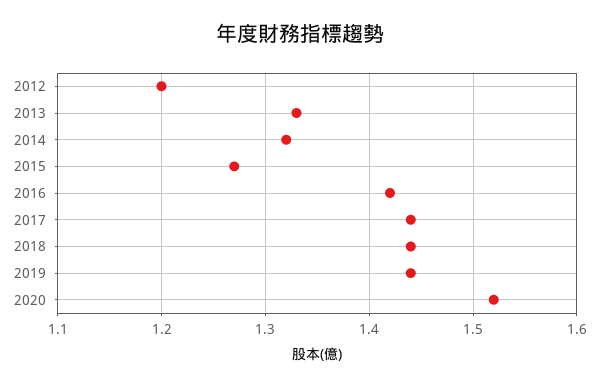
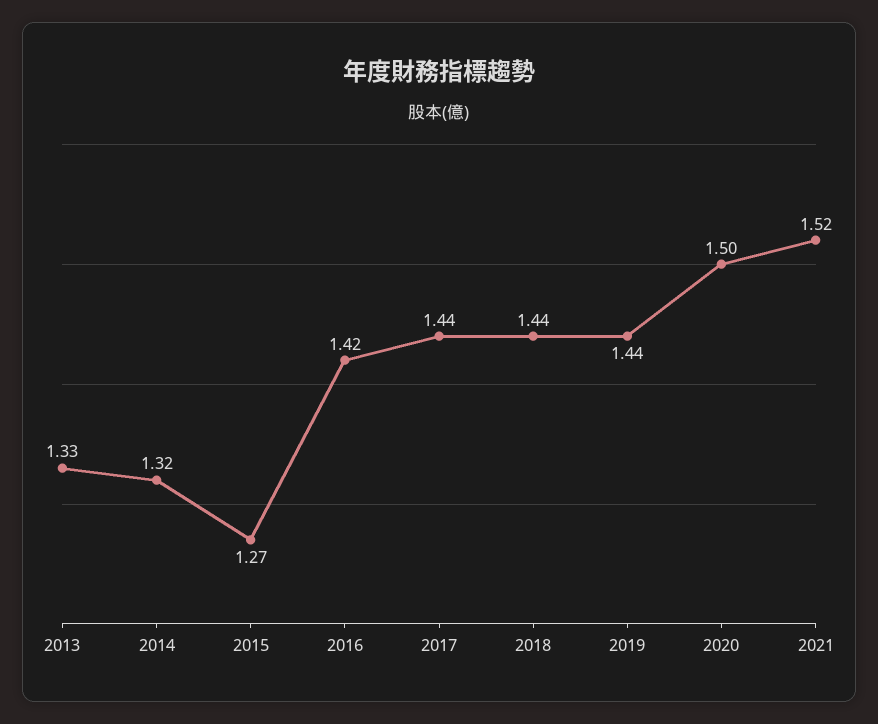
2012: 1.2 -> none
2020: 1.52 -> 1.5
2021: none -> 1.52

